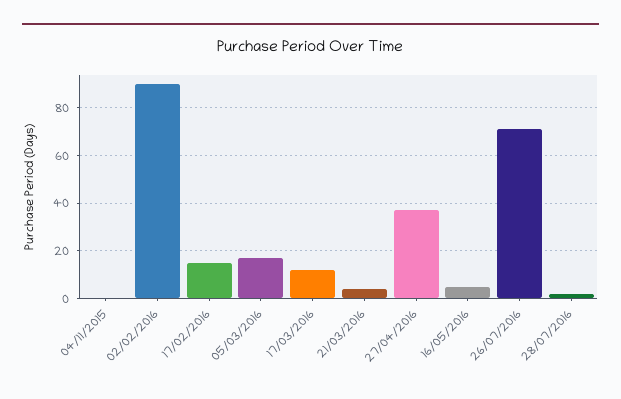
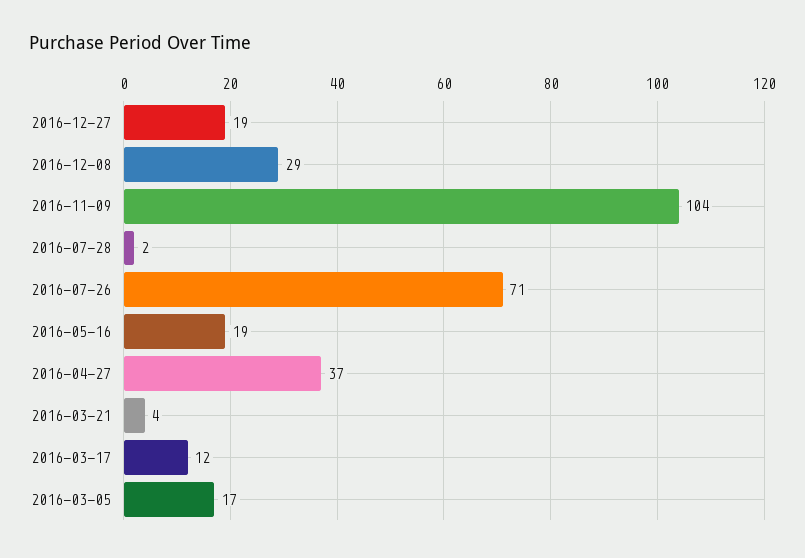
04/11/2015: 0 -> none
02/02/2016: 90 -> none
17/02/2016: 15 -> none
16/05/2016: 5 -> 19
2016-12-27: none -> 19
2016-12-08: none -> 29
2016-11-09: none -> 104

